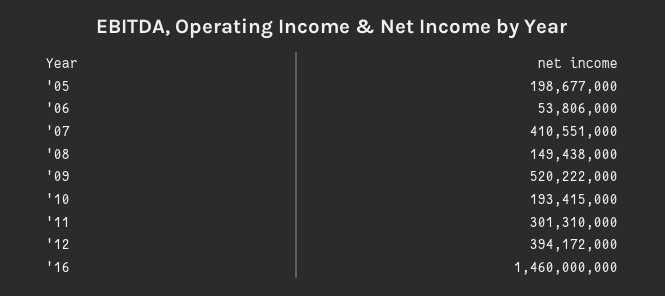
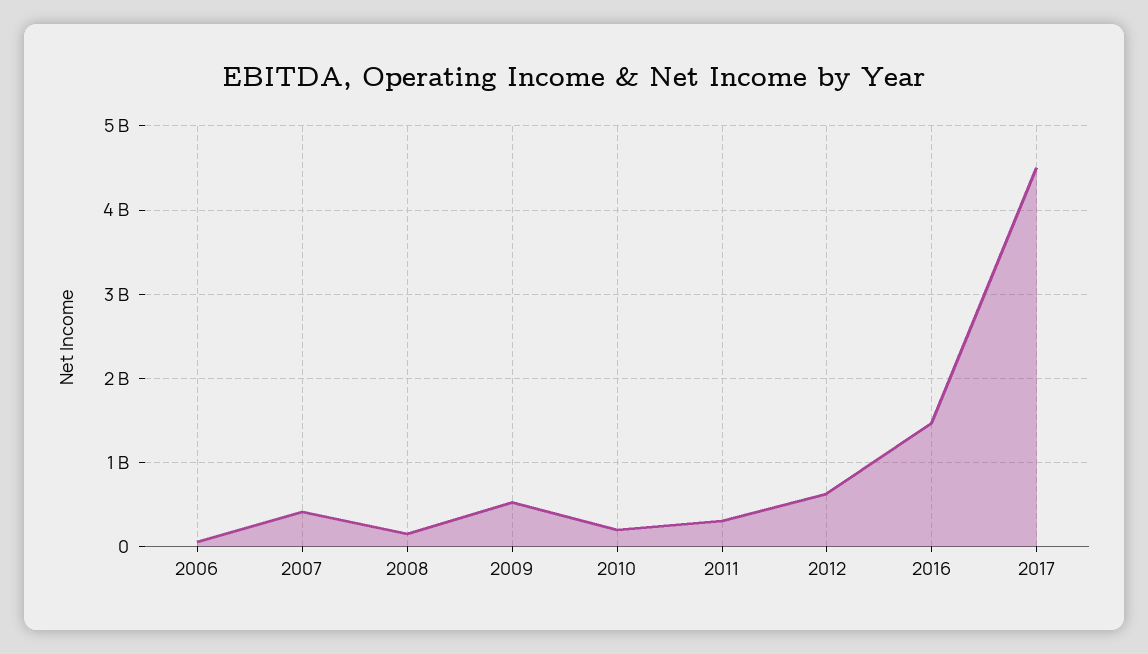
'05: 198677000 -> none
'12: 394172000 -> 600000000
2017: none -> 4500000000

